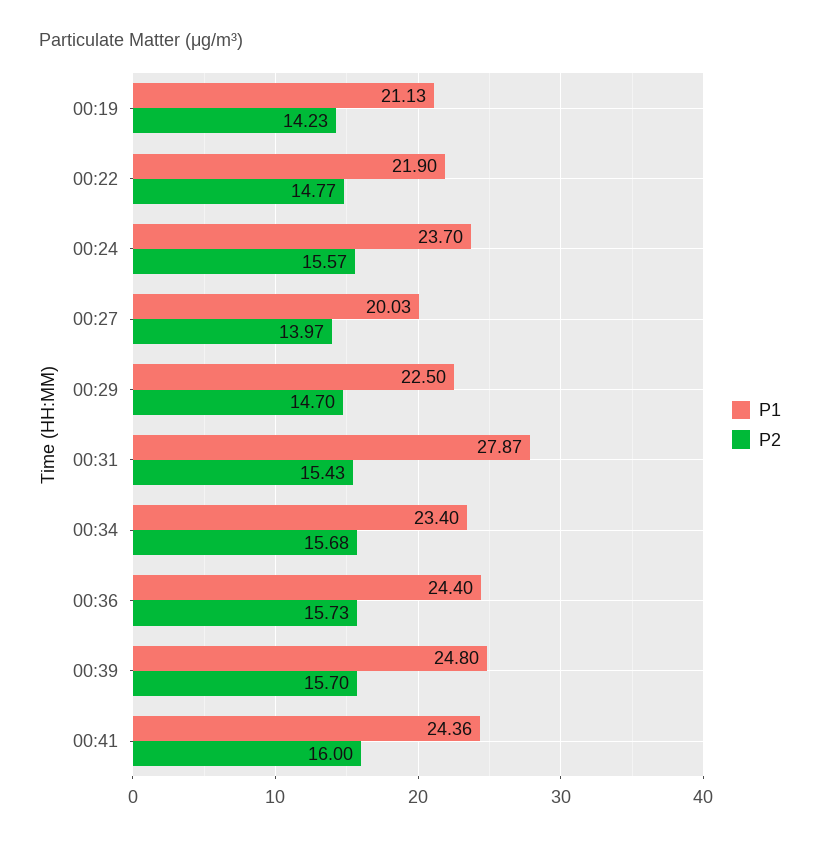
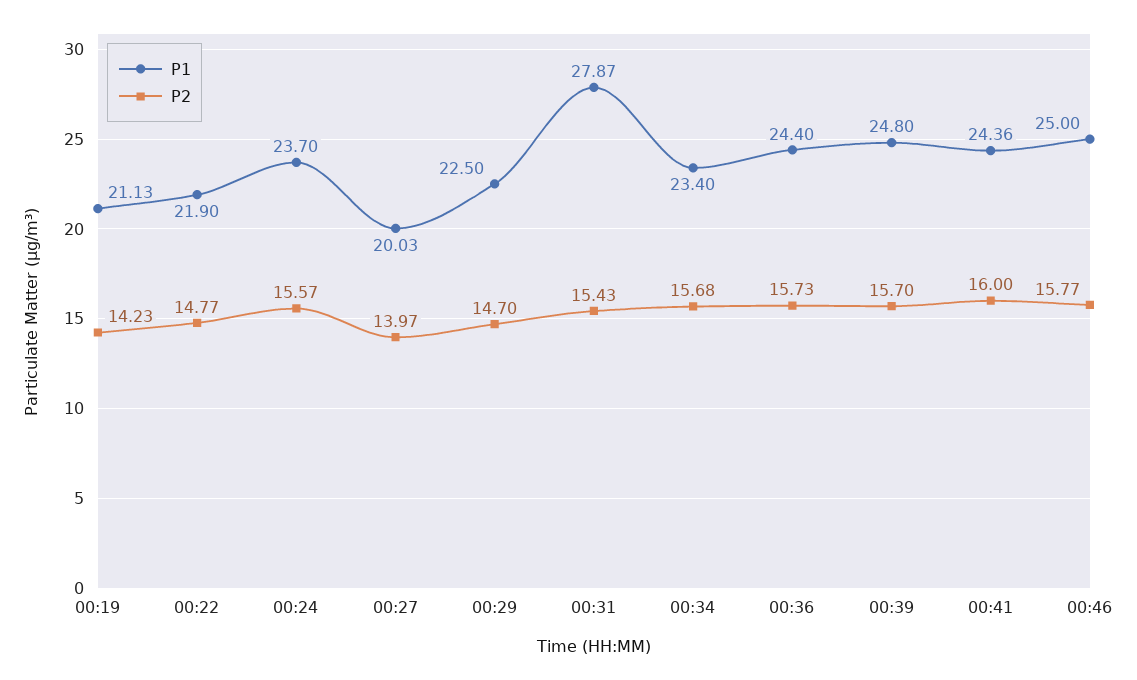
P1, 00:46: none -> 25
P2, 00:46: none -> 15.77

